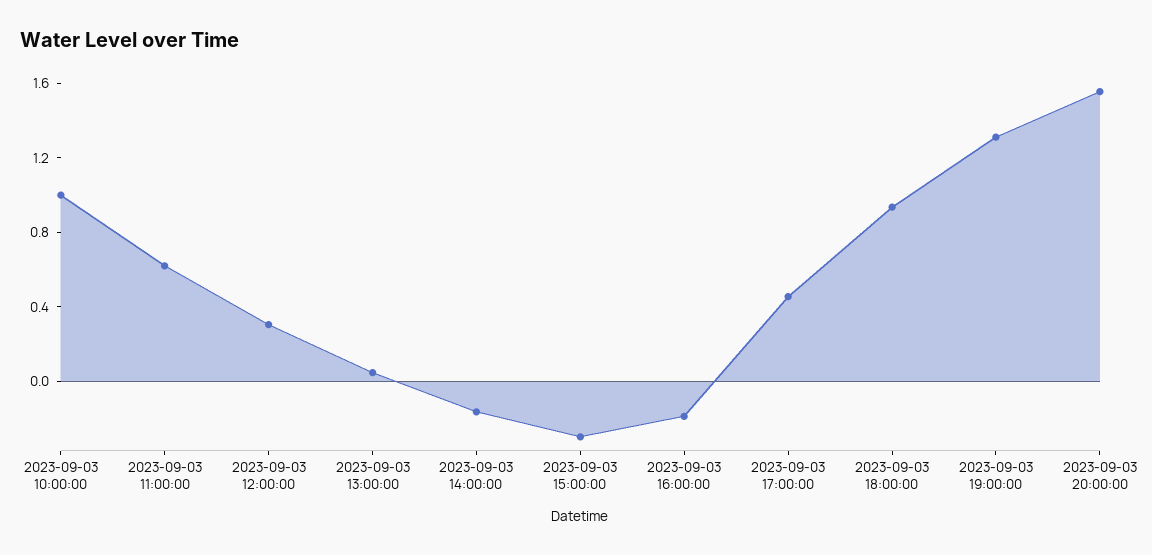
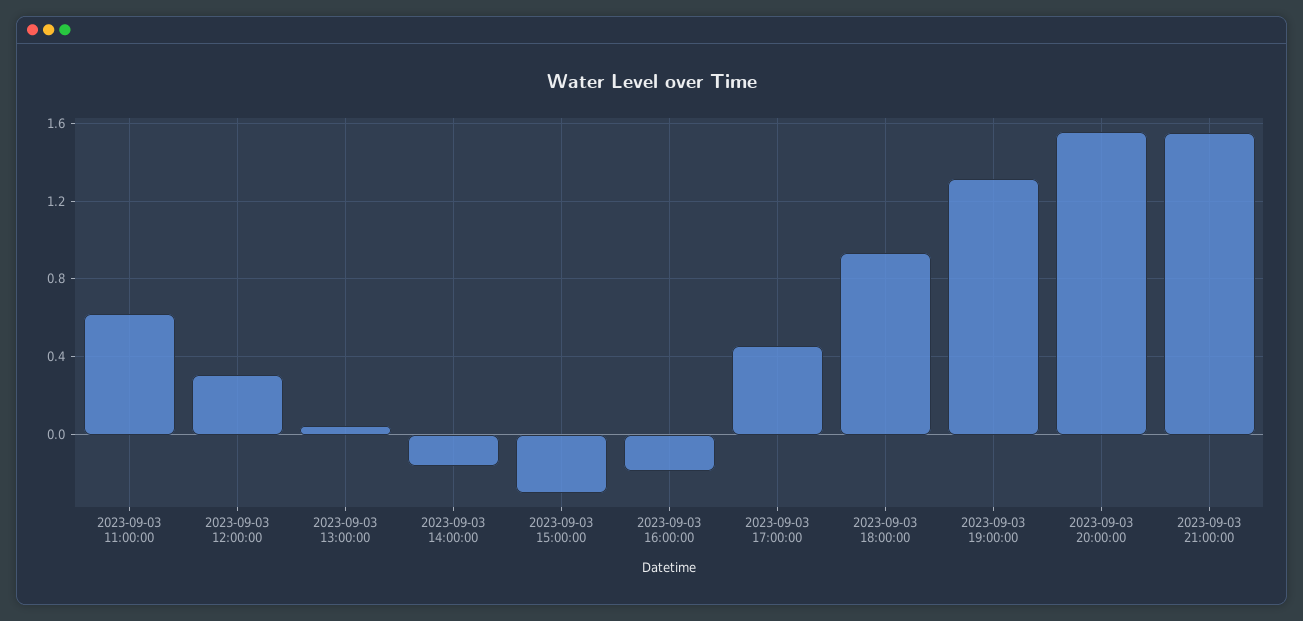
2023-09-03 10:00:00: 1 -> none
2023-09-03 21:00:00: none -> 1.55

